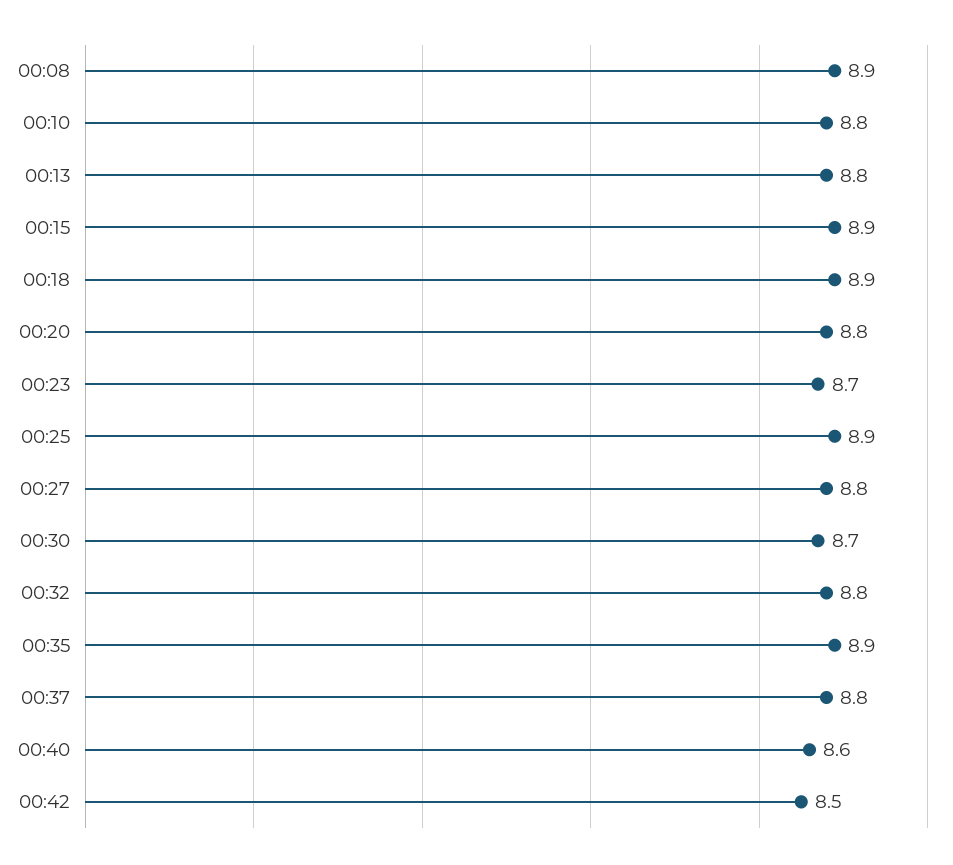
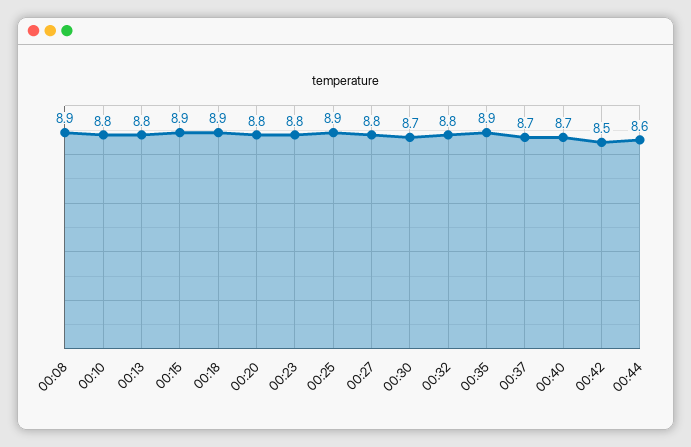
00:23: 8.7 -> 8.8
00:37: 8.8 -> 8.7
00:40: 8.6 -> 8.7
00:44: none -> 8.6

